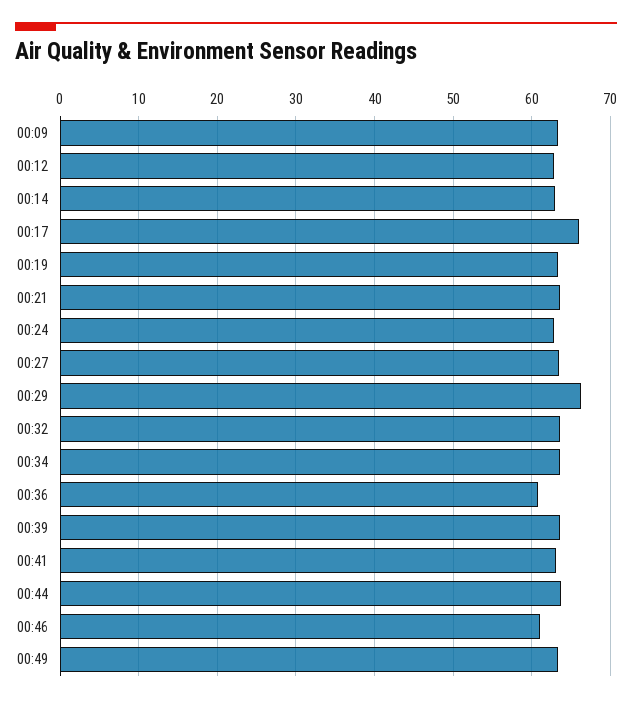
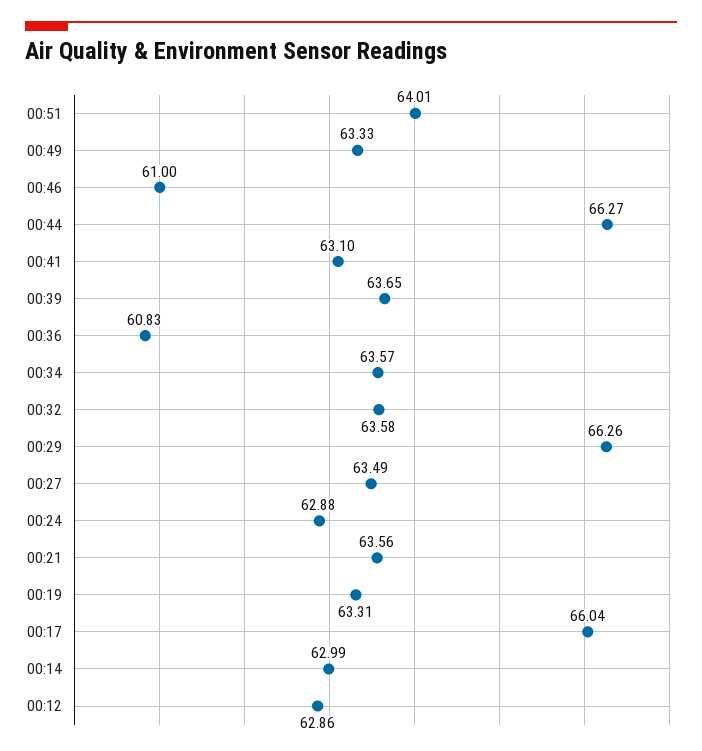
00:09: 63 -> none
00:44: 64 -> 66.27
00:51: none -> 64.01

